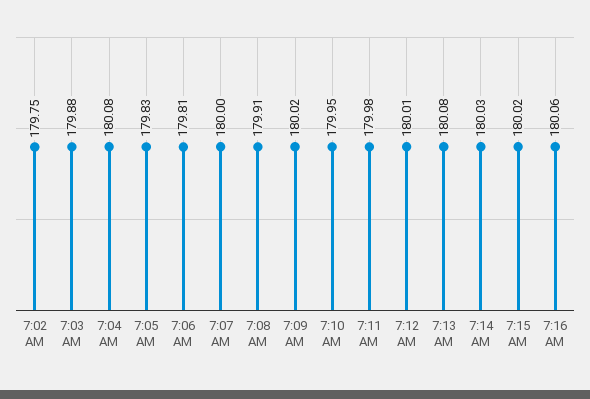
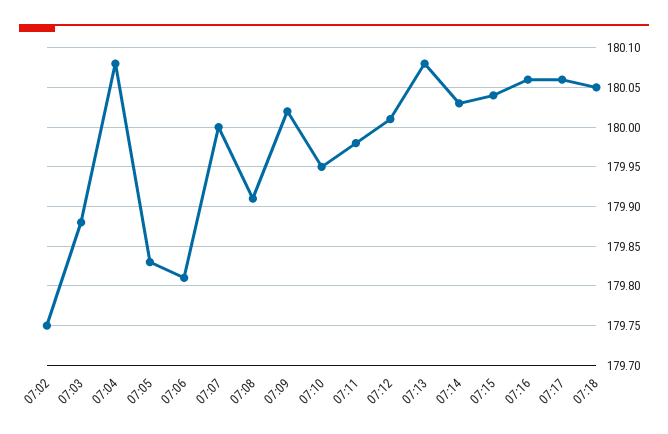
7:15 AM: 180.02 -> 180.04
07:17: none -> 180.06
07:18: none -> 180.05

